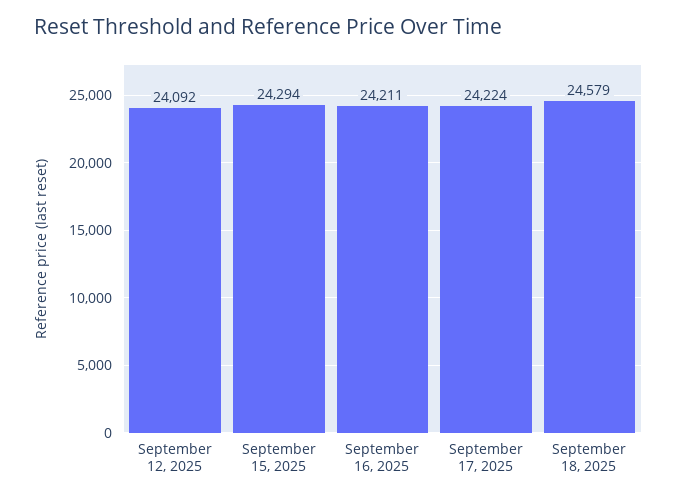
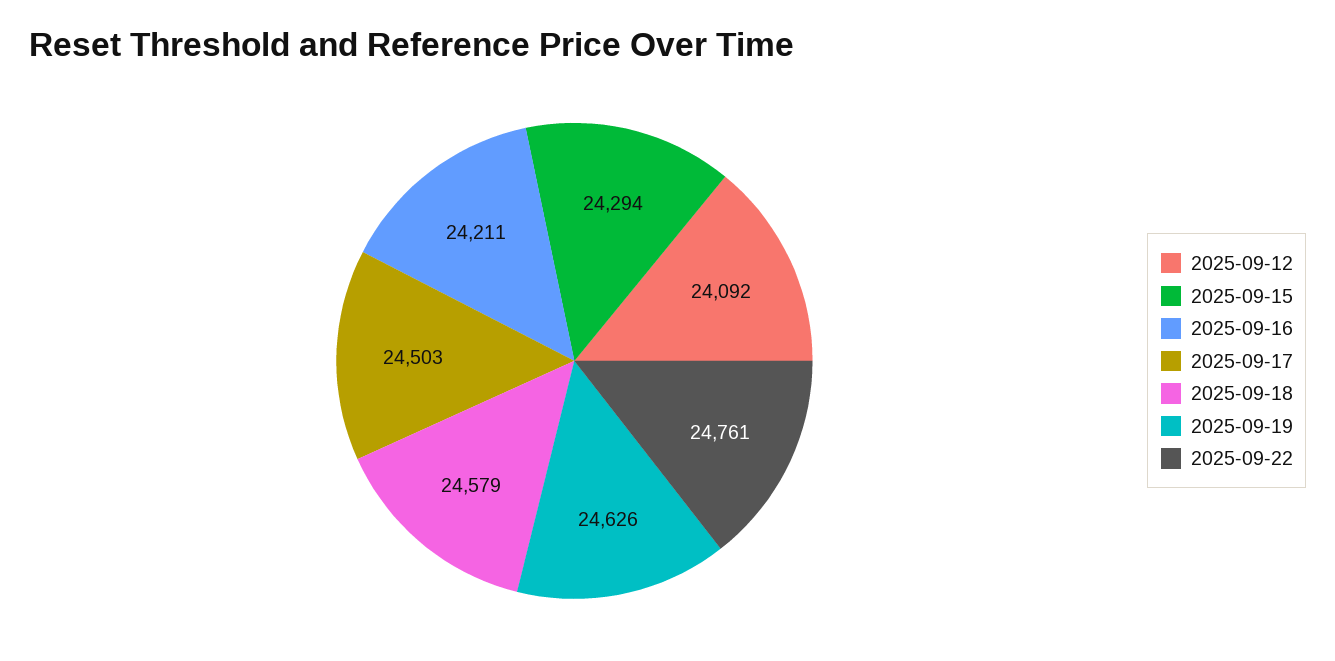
September 17, 2025: 24224 -> 24503
2025-09-19: none -> 24626
2025-09-22: none -> 24761

